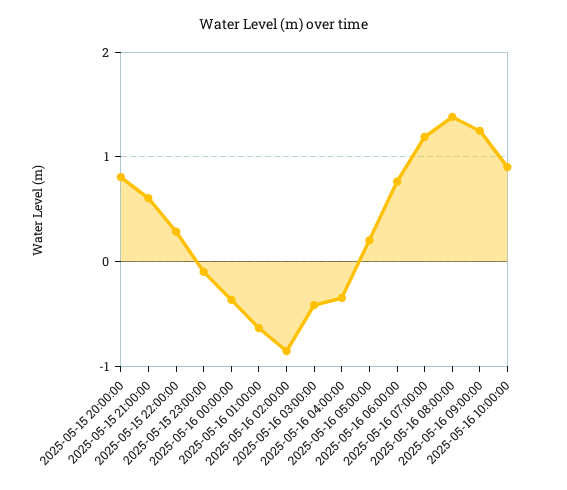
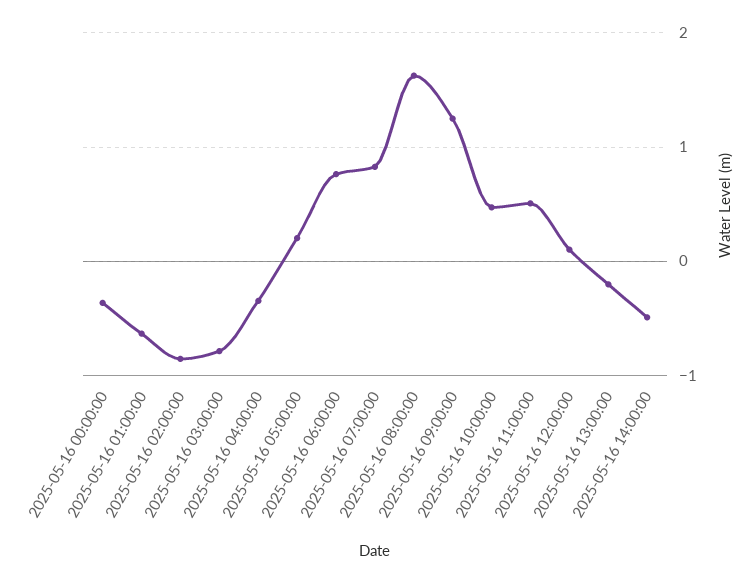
2025-05-15 20:00:00: 0.8 -> none
2025-05-15 21:00:00: 0.6 -> none
2025-05-15 22:00:00: 0.3 -> none
2025-05-15 23:00:00: -0.1 -> none
2025-05-16 03:00:00: -0.4 -> -0.8
2025-05-16 07:00:00: 1.2 -> 0.8
2025-05-16 08:00:00: 1.4 -> 1.6
2025-05-16 10:00:00: 0.9 -> 0.5
2025-05-16 11:00:00: none -> 0.5
2025-05-16 12:00:00: none -> 0.1
2025-05-16 13:00:00: none -> -0.2
2025-05-16 14:00:00: none -> -0.5

